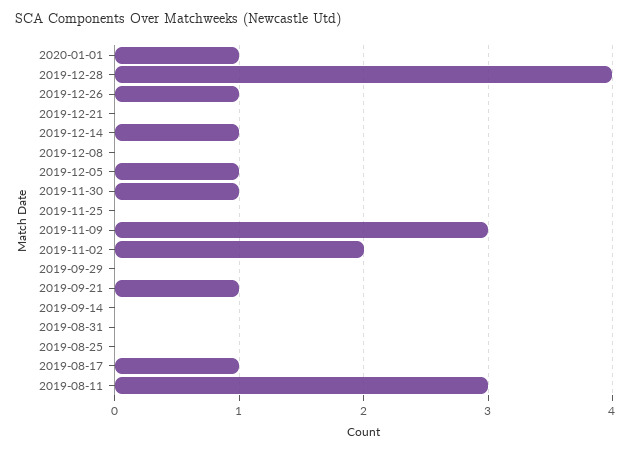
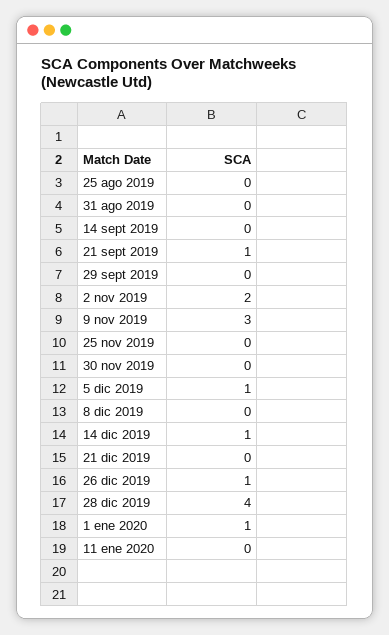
2019-11-30: 1 -> 0
2019-08-17: 1 -> none
2019-08-11: 3 -> none
11 ene 2020: none -> 0

